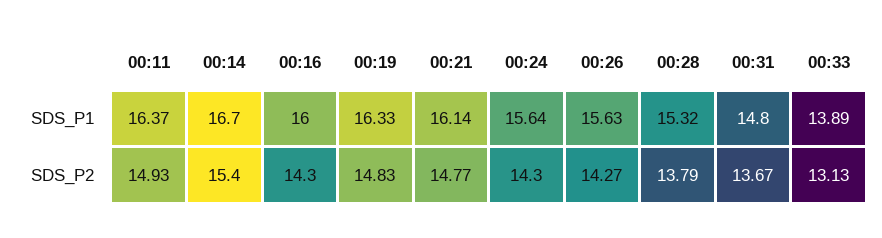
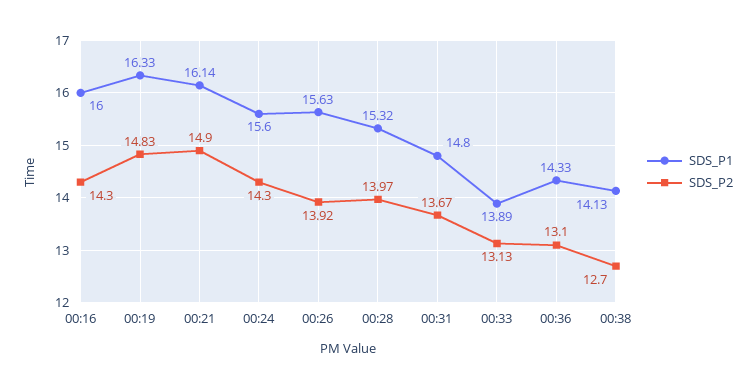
SDS_P1, 00:11: 16.37 -> none
SDS_P1, 00:14: 16.7 -> none
SDS_P1, 00:24: 15.64 -> 15.6
SDS_P2, 00:11: 14.93 -> none
SDS_P2, 00:14: 15.4 -> none
SDS_P2, 00:21: 14.77 -> 14.9
SDS_P2, 00:26: 14.27 -> 13.92
SDS_P2, 00:28: 13.79 -> 13.97
SDS_P1, 00:36: none -> 14.33
SDS_P2, 00:36: none -> 13.1
SDS_P1, 00:38: none -> 14.13
SDS_P2, 00:38: none -> 12.7

